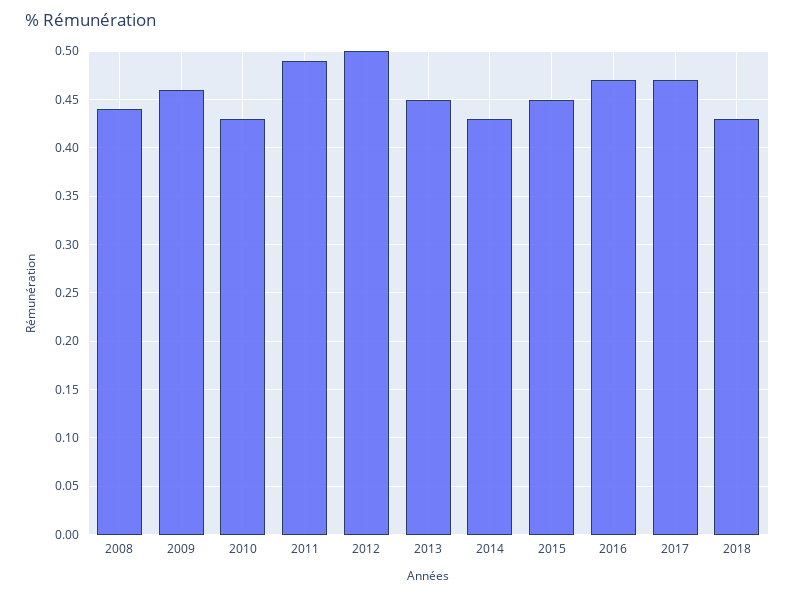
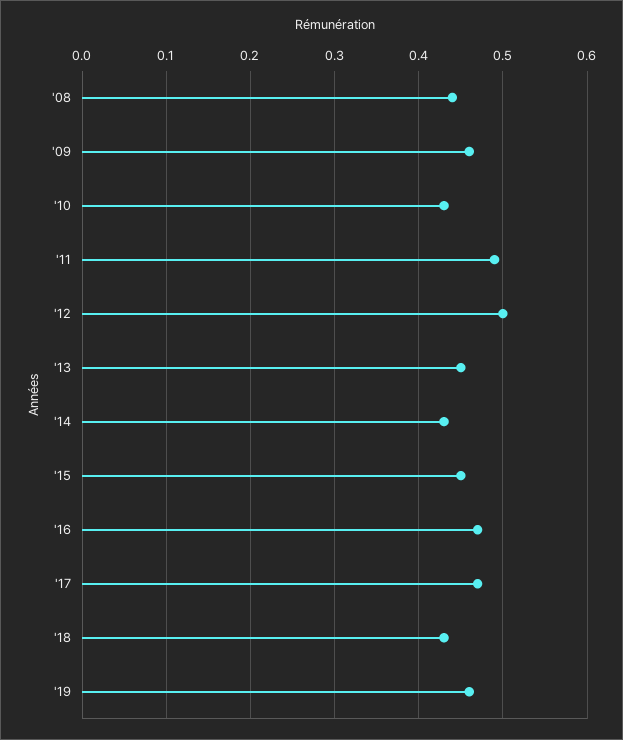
'19: none -> 0.46

